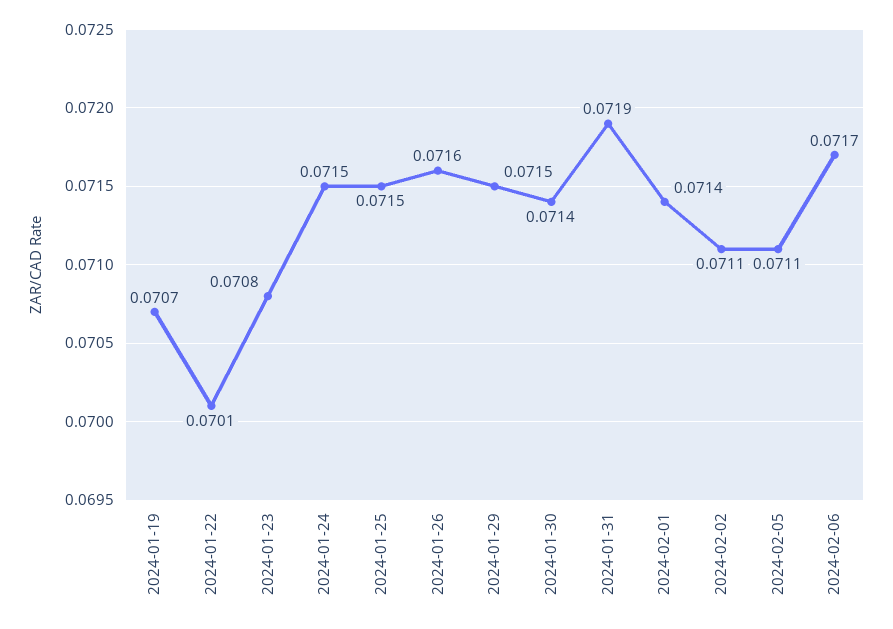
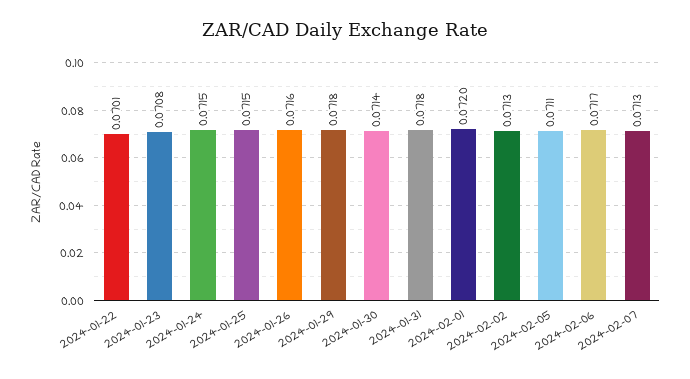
2024-01-19: 0.0707 -> none
2024-01-29: 0.0715 -> 0.0718
2024-01-31: 0.0719 -> 0.0718
2024-02-01: 0.0714 -> 0.072
2024-02-02: 0.0711 -> 0.0713
2024-02-07: none -> 0.0713

